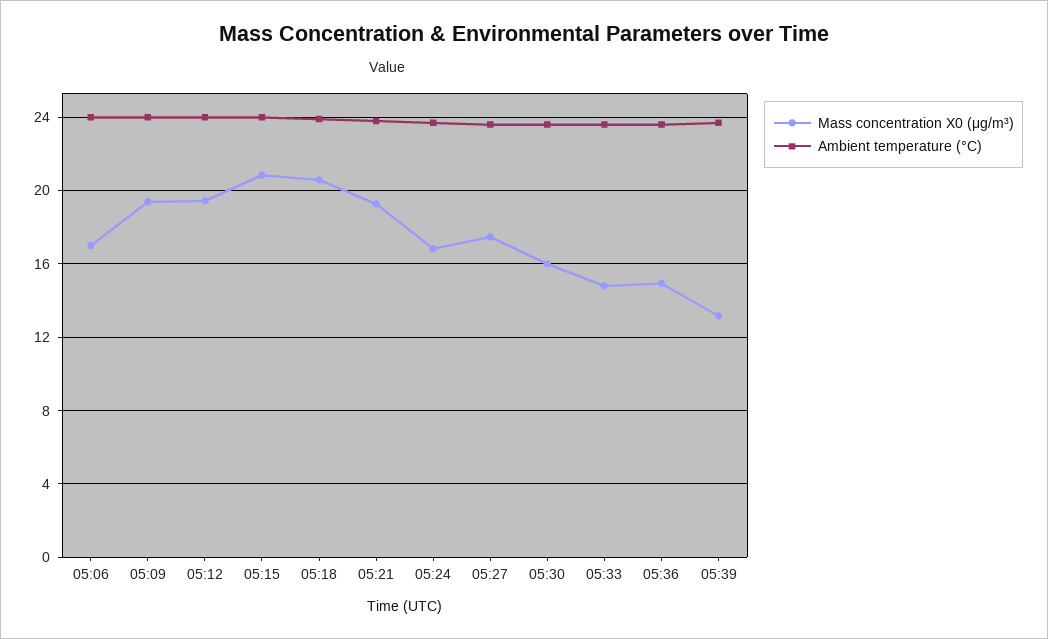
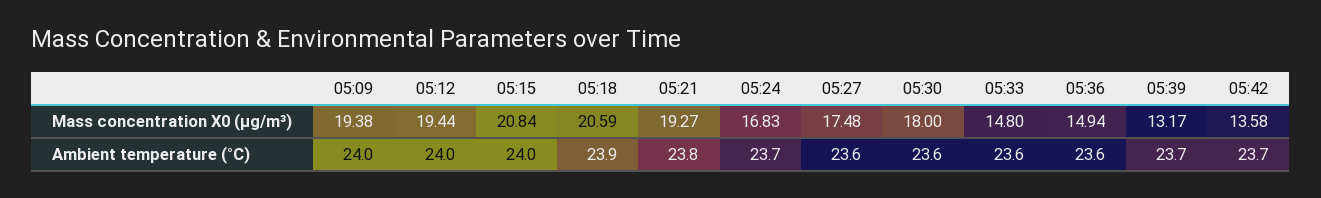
Mass concentration X0 (μg/m³), 05:06: 17 -> none
Ambient temperature (°C), 05:06: 24 -> none
Mass concentration X0 (μg/m³), 05:30: 16 -> 18
Mass concentration X0 (μg/m³), 05:42: none -> 13.58
Ambient temperature (°C), 05:42: none -> 23.7

